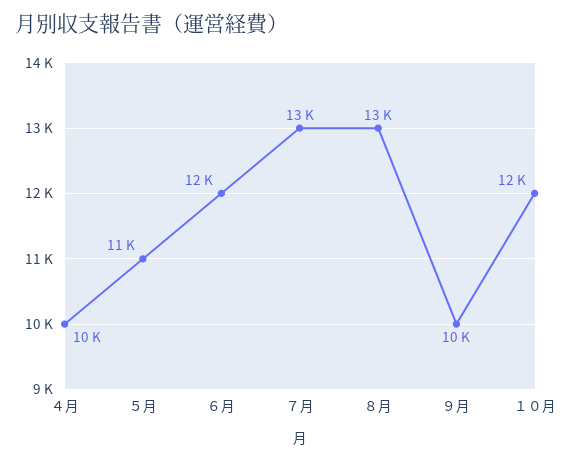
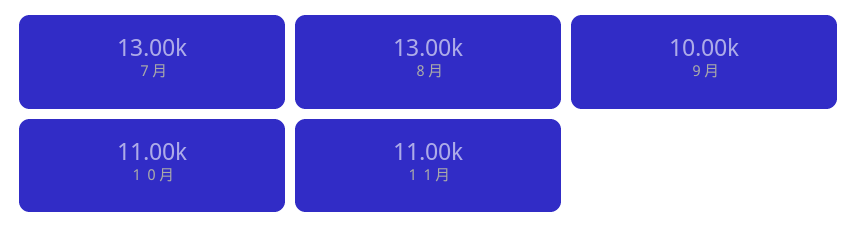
４月: 10000 -> none
５月: 11000 -> none
６月: 12000 -> none
１０月: 12000 -> 11000
１１月: none -> 11000

